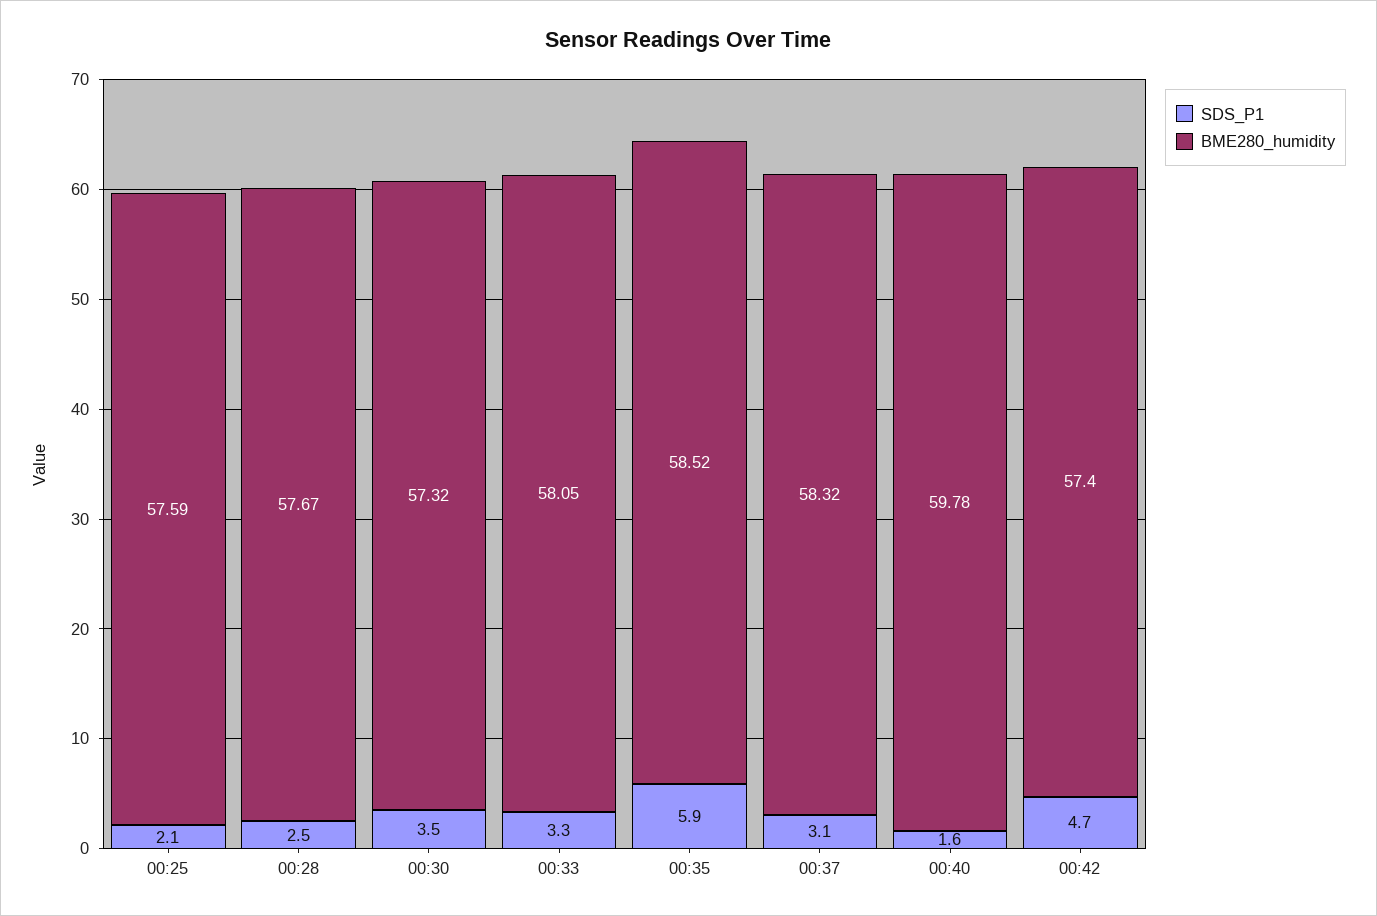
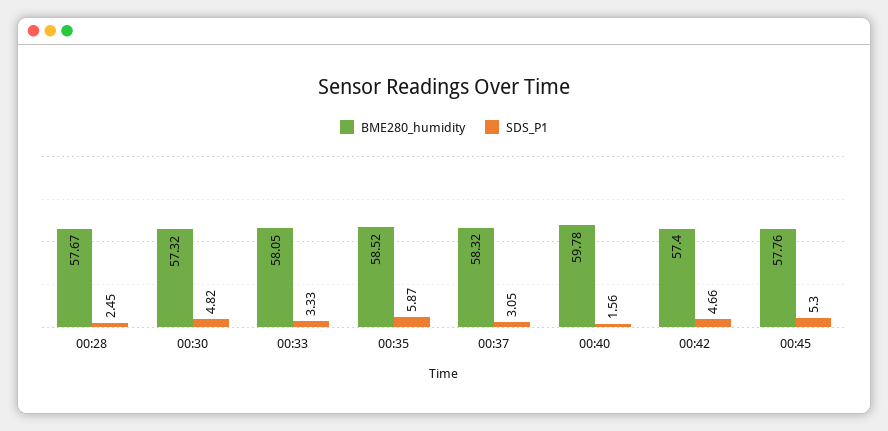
SDS_P1, 00:25: 2.1 -> none
BME280_humidity, 00:25: 57.59 -> none
SDS_P1, 00:30: 3.5 -> 4.82
BME280_humidity, 00:45: none -> 57.76
SDS_P1, 00:45: none -> 5.3

